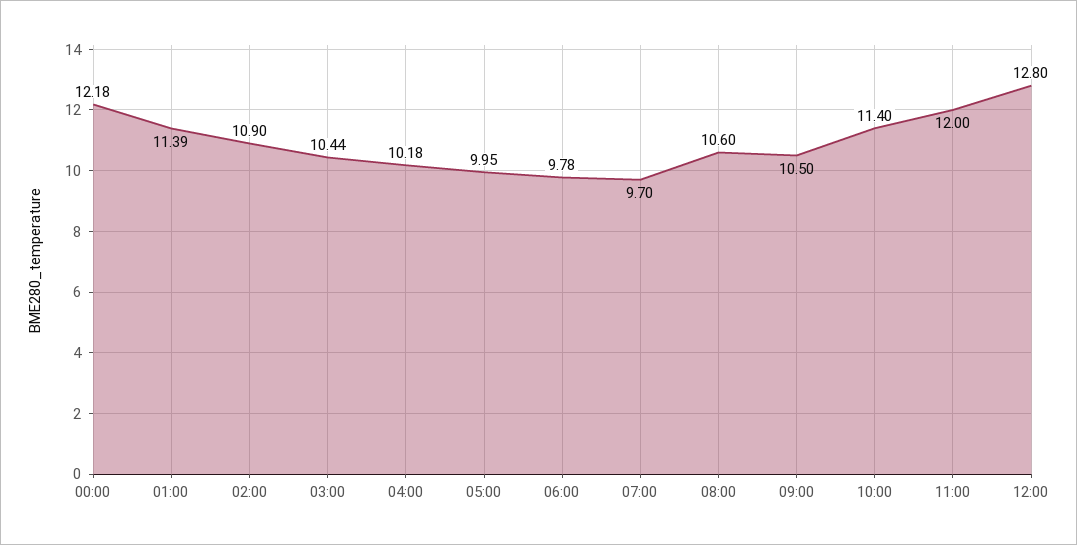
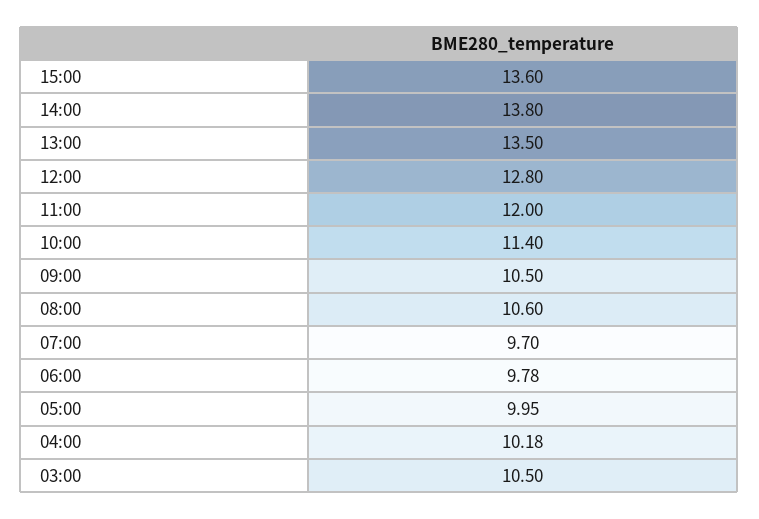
00:00: 12.18 -> none
01:00: 11.39 -> none
02:00: 10.9 -> none
03:00: 10.44 -> 10.5
15:00: none -> 13.6
14:00: none -> 13.8
13:00: none -> 13.5

